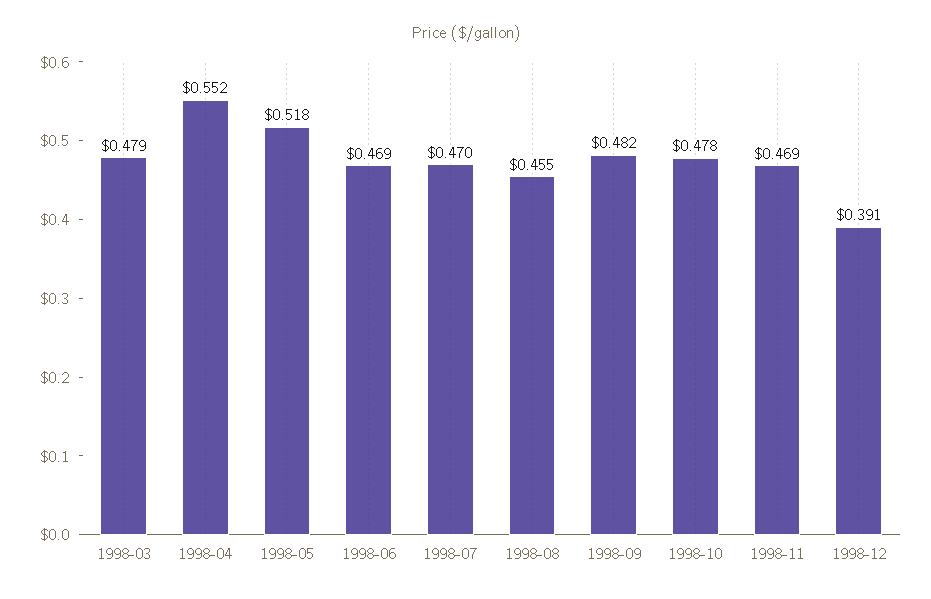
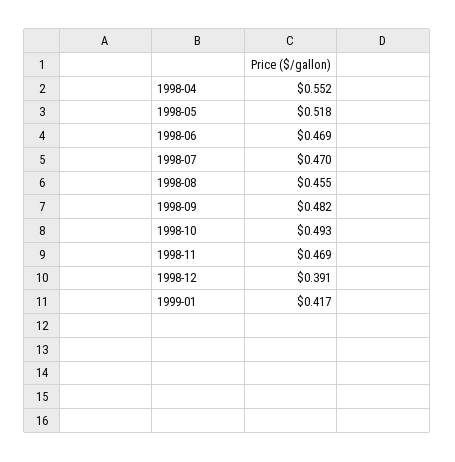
1998-03: 0.479 -> none
1998-10: 0.478 -> 0.493
1999-01: none -> 0.417

